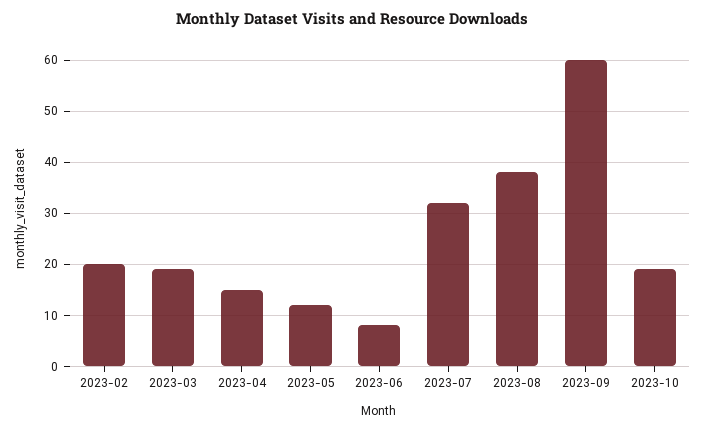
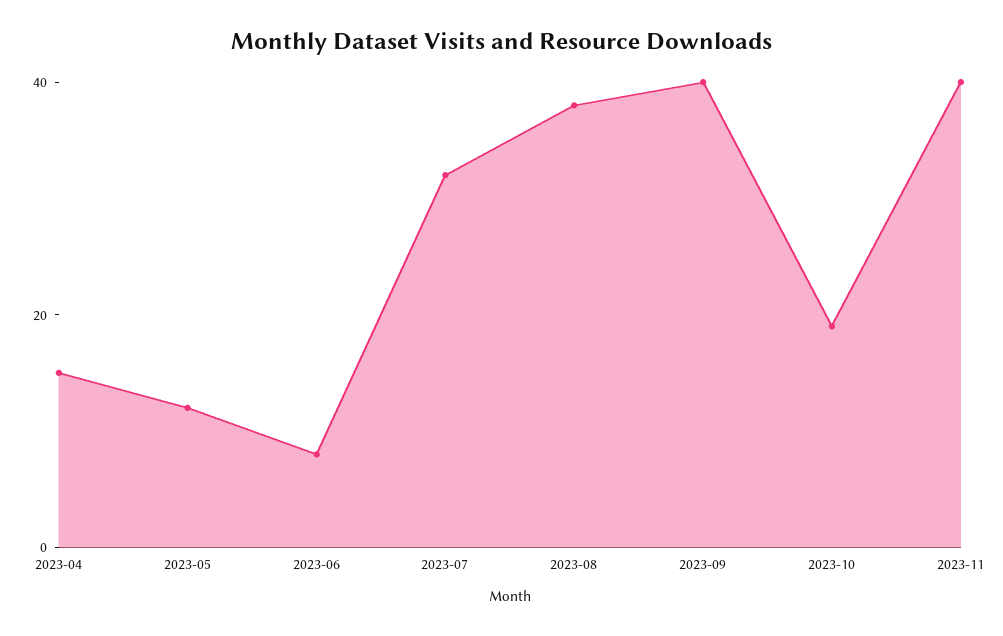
2023-02: 20 -> none
2023-03: 20 -> none
2023-09: 60 -> 40
2023-11: none -> 40

